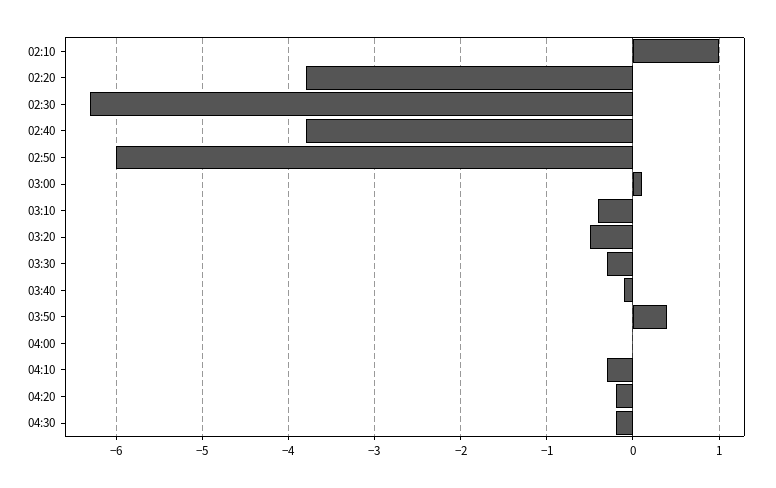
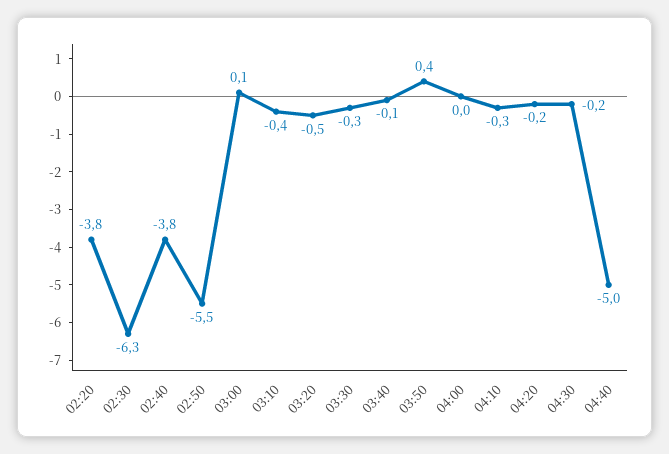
02:10: 1 -> none
02:50: -6 -> -5.5
04:40: none -> -5

